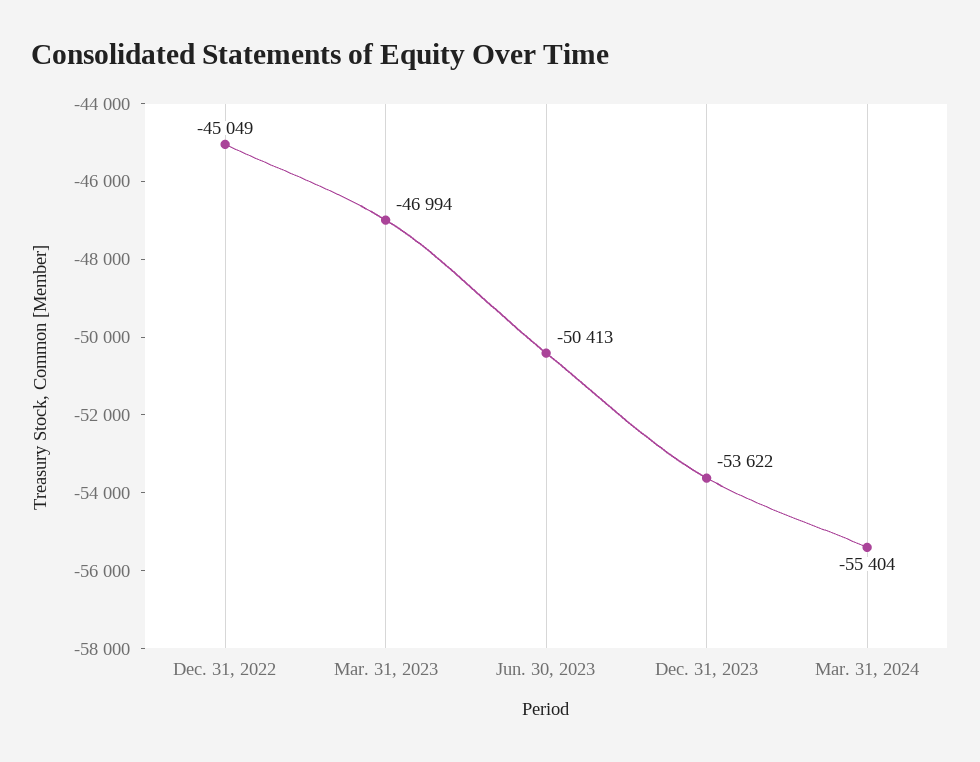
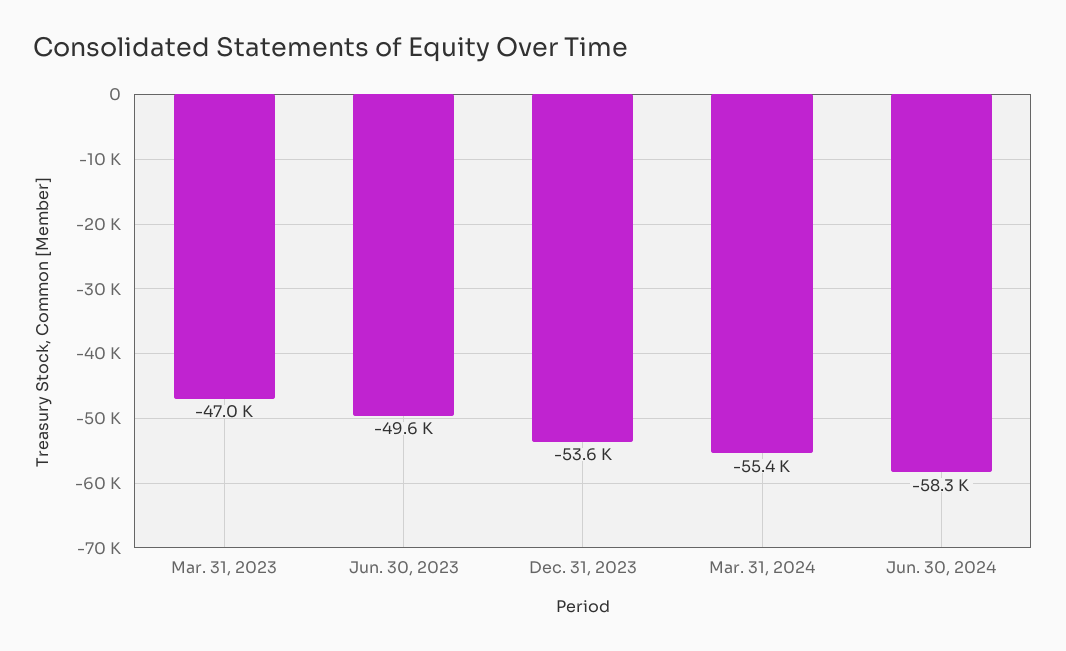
Dec. 31, 2022: -45049 -> none
Jun. 30, 2023: -50413 -> -49600
Jun. 30, 2024: none -> -58300

